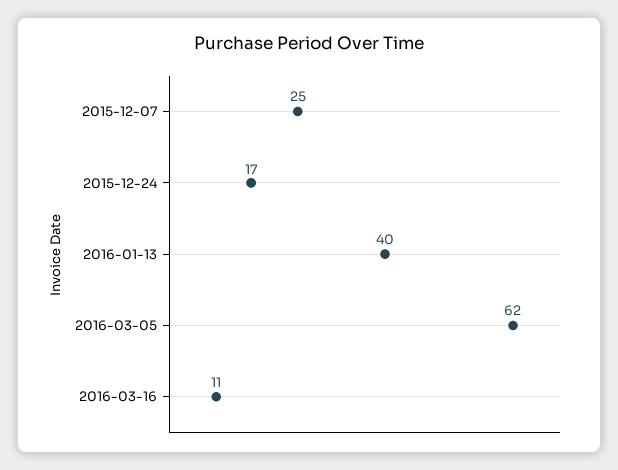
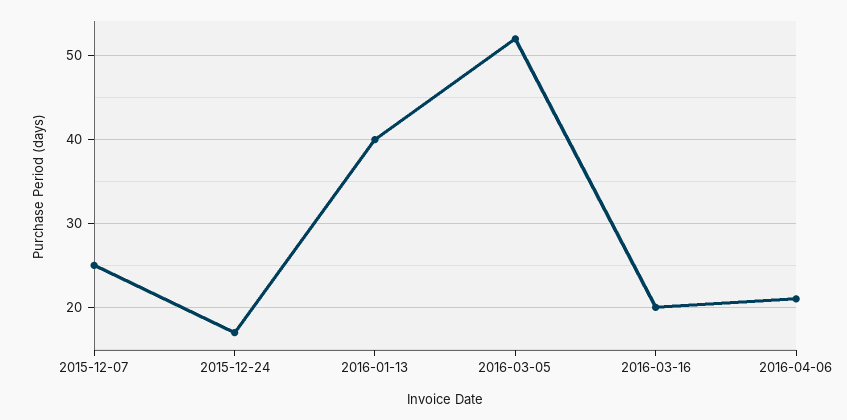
2016-03-05: 62 -> 52
2016-03-16: 11 -> 20
2016-04-06: none -> 21

